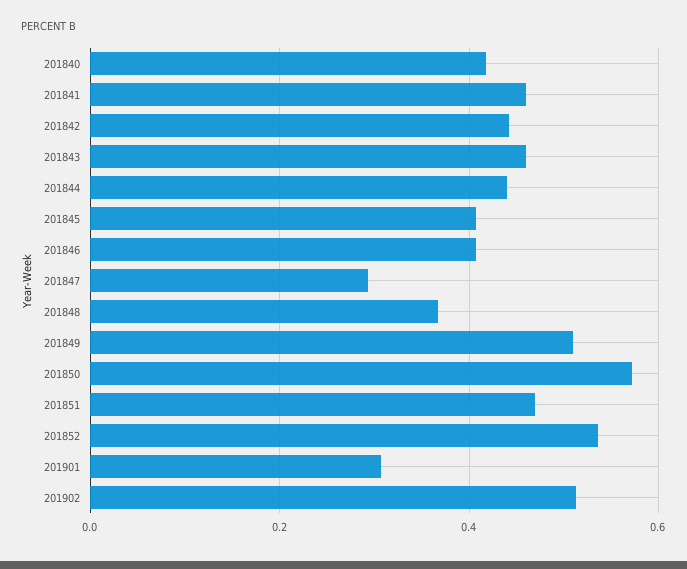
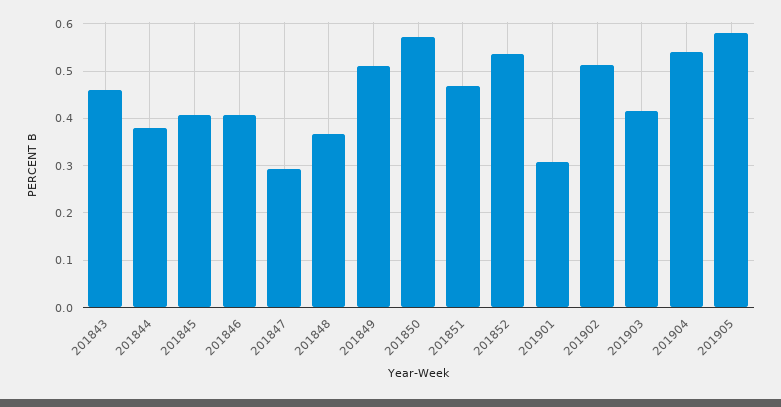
201840: 0.42 -> none
201841: 0.46 -> none
201842: 0.44 -> none
201844: 0.44 -> 0.38
201903: none -> 0.42
201904: none -> 0.54
201905: none -> 0.58

